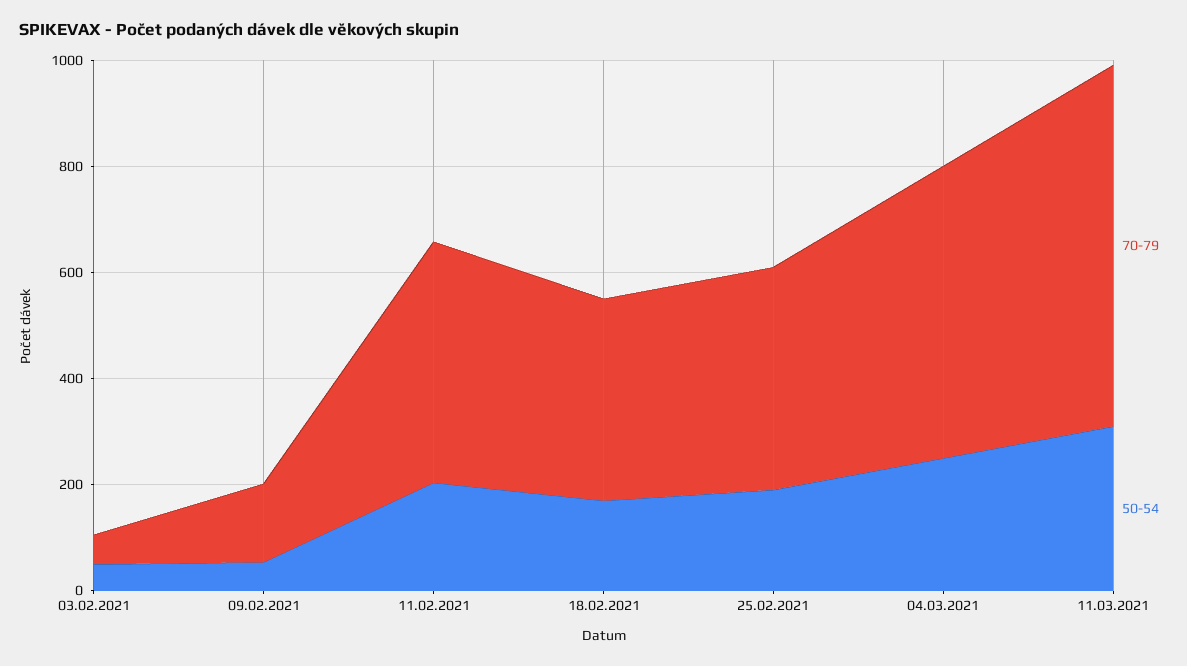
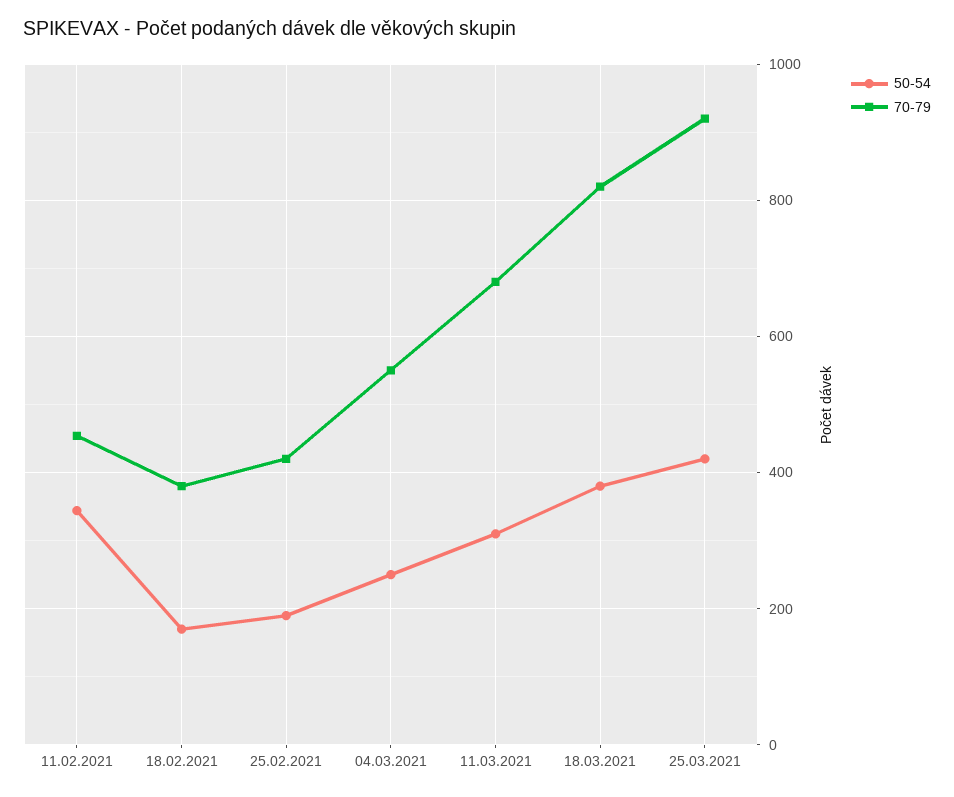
70-79, 03.02.2021: 50 -> none
50-54, 03.02.2021: 50 -> none
70-79, 09.02.2021: 150 -> none
50-54, 09.02.2021: 50 -> none
50-54, 11.02.2021: 200 -> 340
50-54, 18.03.2021: none -> 380
70-79, 18.03.2021: none -> 820
50-54, 25.03.2021: none -> 420
70-79, 25.03.2021: none -> 920

